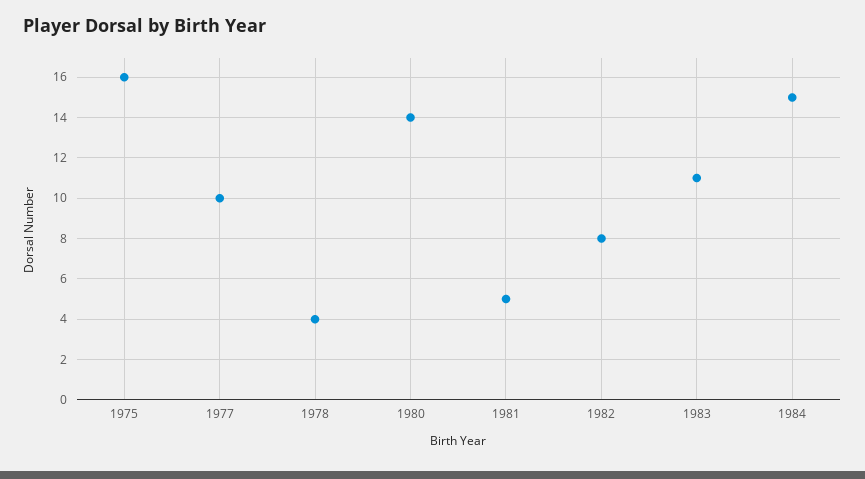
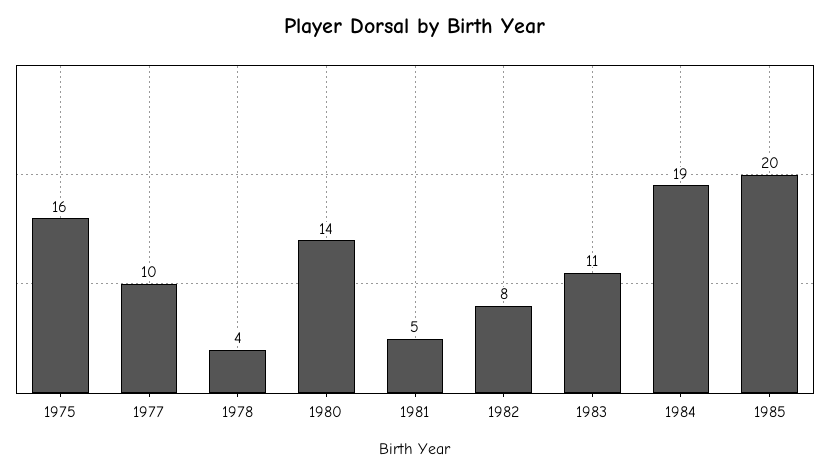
1984: 15 -> 19
1985: none -> 20

